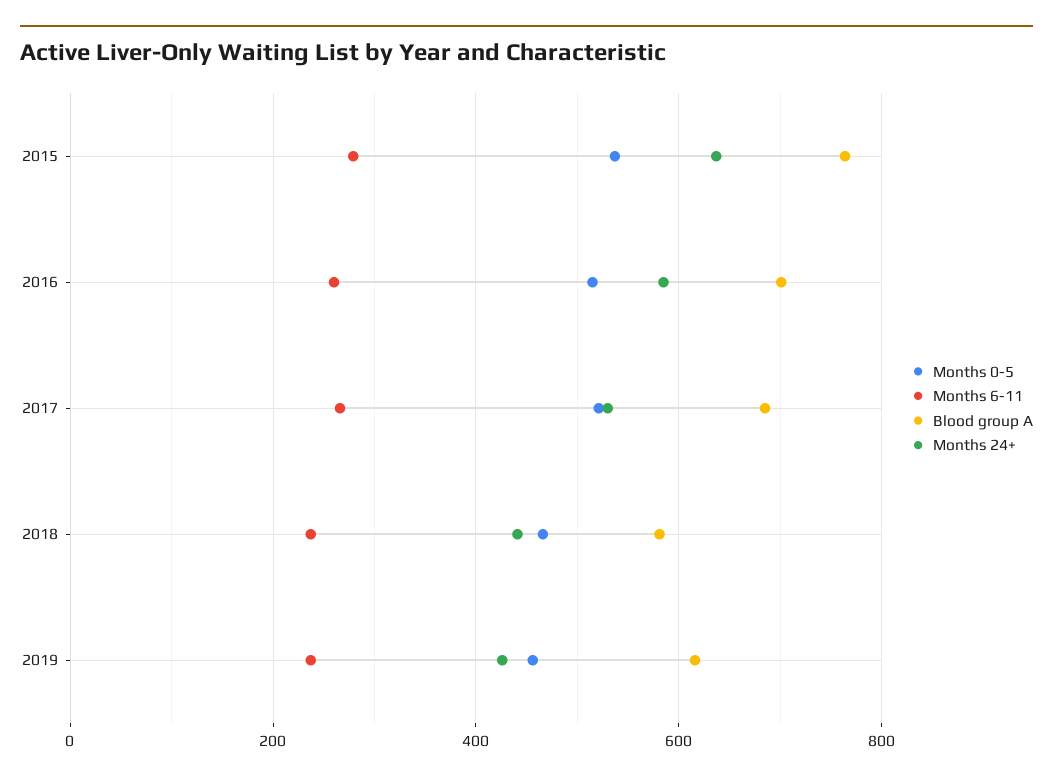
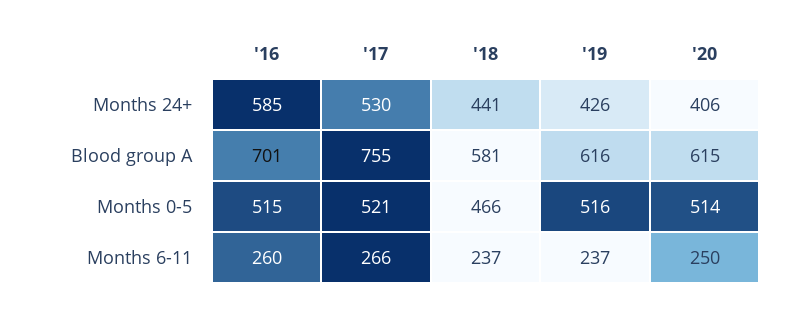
Months 0-5, 2015: 540 -> none
Months 6-11, 2015: 280 -> none
Blood group A, 2015: 760 -> none
Months 24+, 2015: 640 -> none
Blood group A, 2017: 680 -> 755
Months 0-5, 2019: 460 -> 516
Months 24+, '20: none -> 406
Blood group A, '20: none -> 615
Months 0-5, '20: none -> 514
Months 6-11, '20: none -> 250

